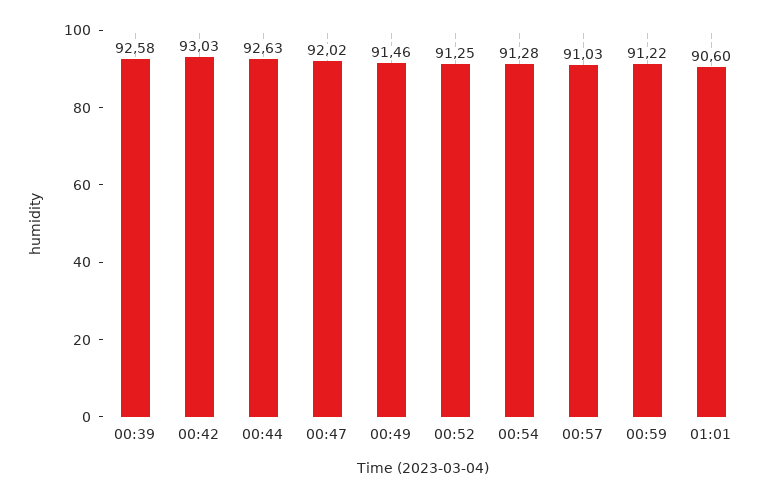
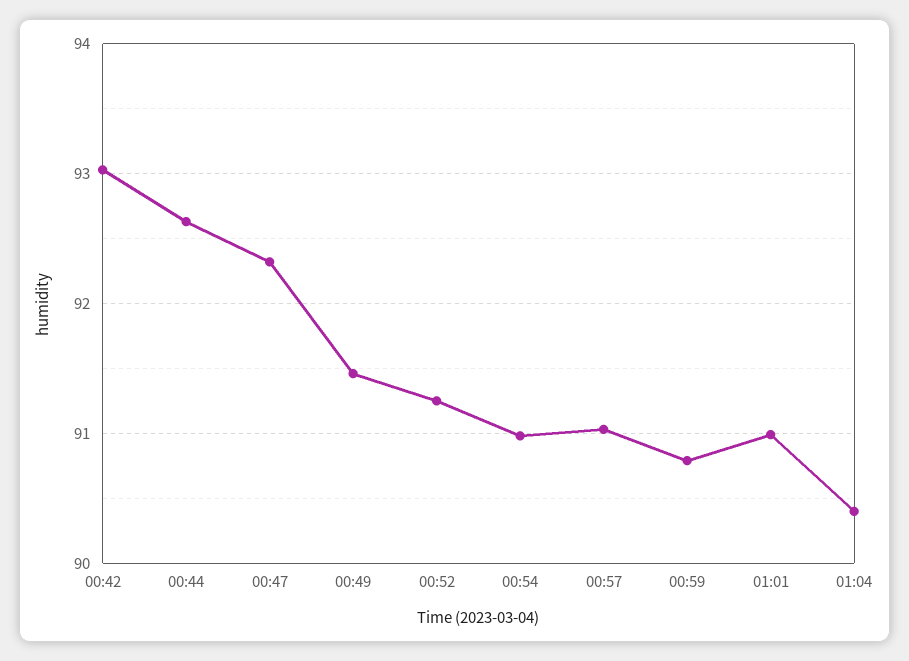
00:39: 92.58 -> none
00:47: 92.02 -> 92.3
00:54: 91.28 -> 91
00:59: 91.22 -> 90.8
01:01: 90.6 -> 91
01:04: none -> 90.4

